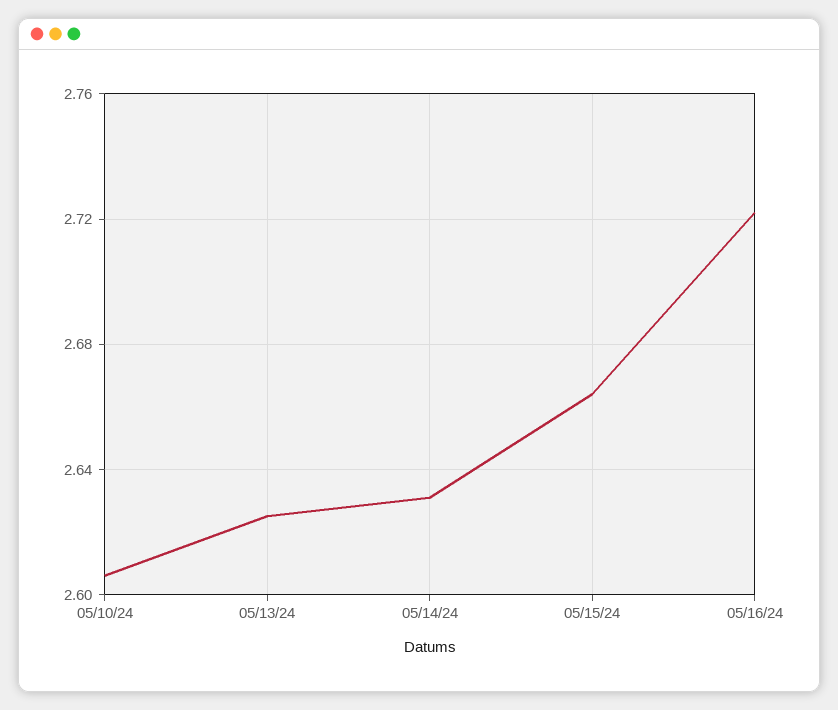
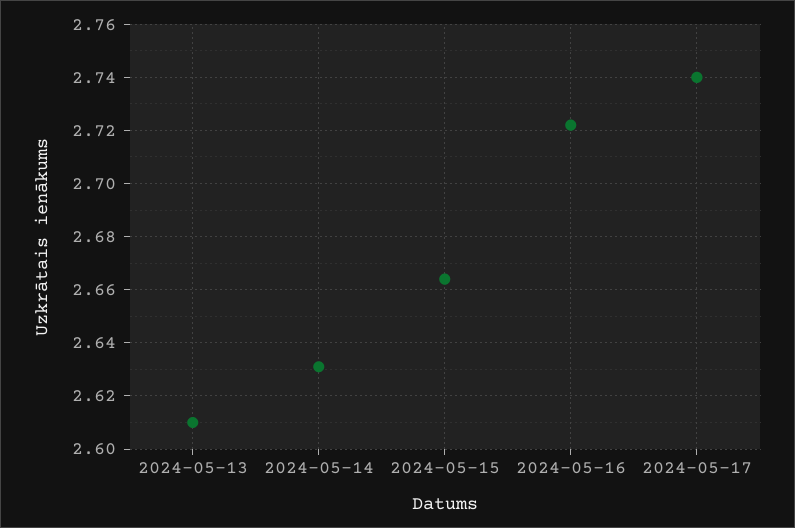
05/10/24: 2.605 -> none
05/13/24: 2.625 -> 2.61
2024-05-17: none -> 2.74

